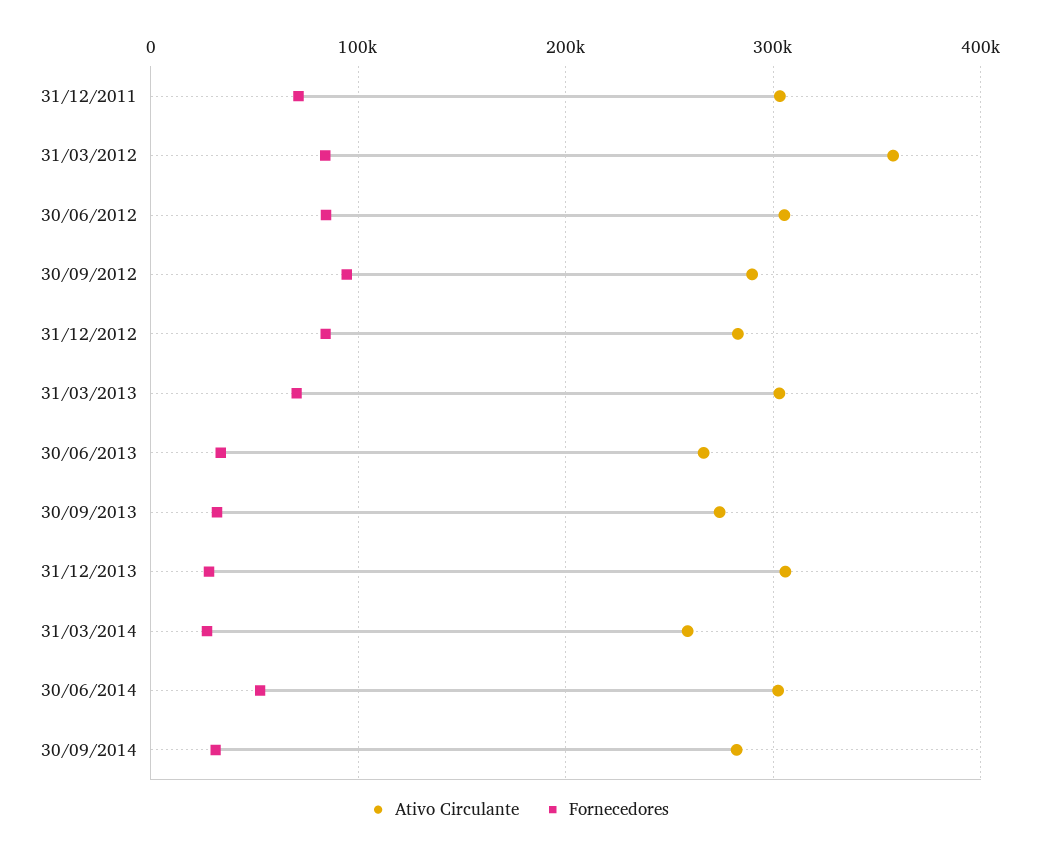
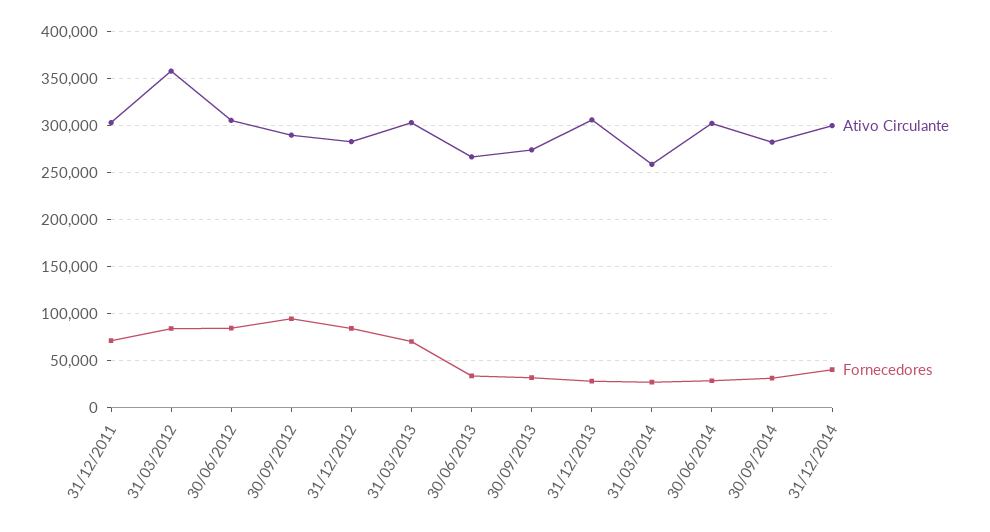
Fornecedores, 30/06/2014: 50000 -> 30000
Ativo Circulante, 31/12/2014: none -> 300000
Fornecedores, 31/12/2014: none -> 40000

